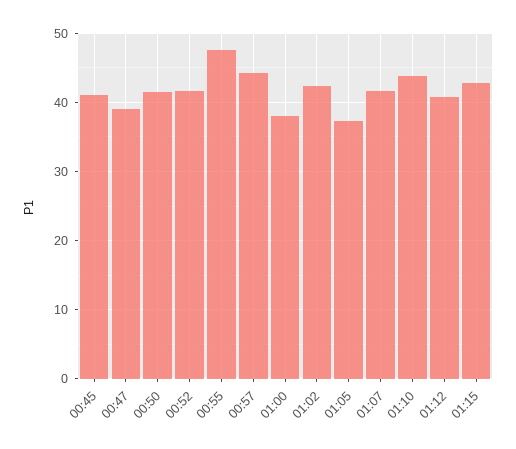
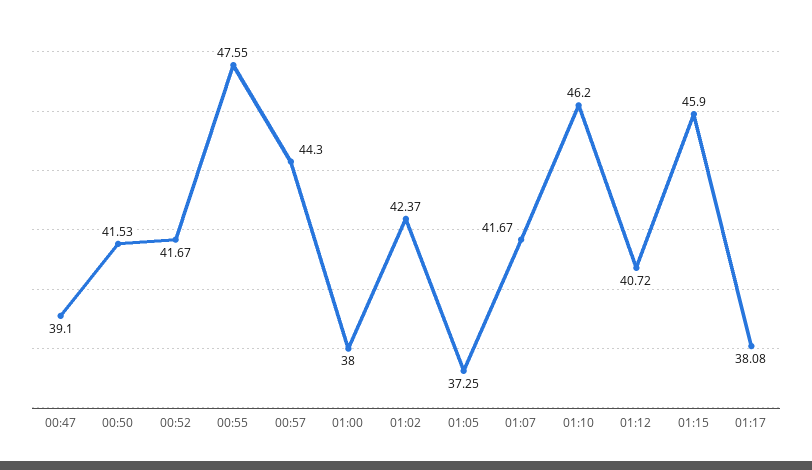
00:45: 41 -> none
01:10: 44 -> 46.2
01:15: 43 -> 45.9
01:17: none -> 38.08

